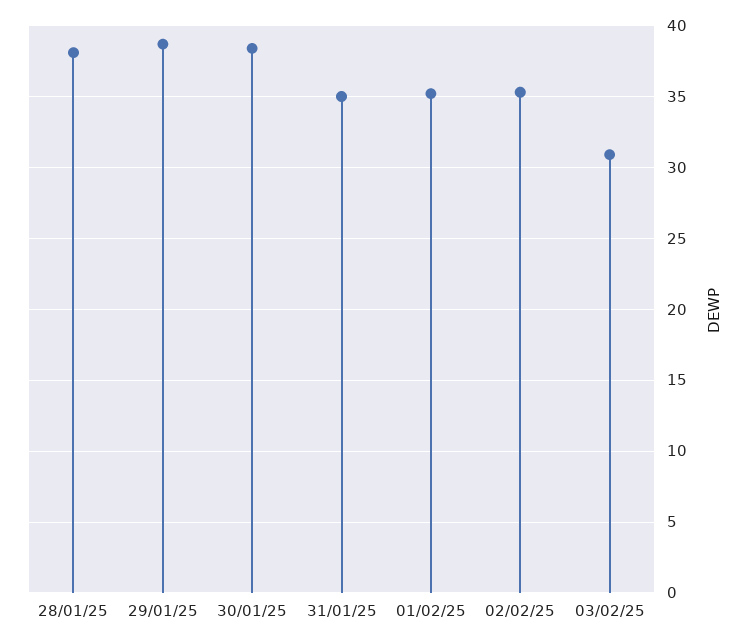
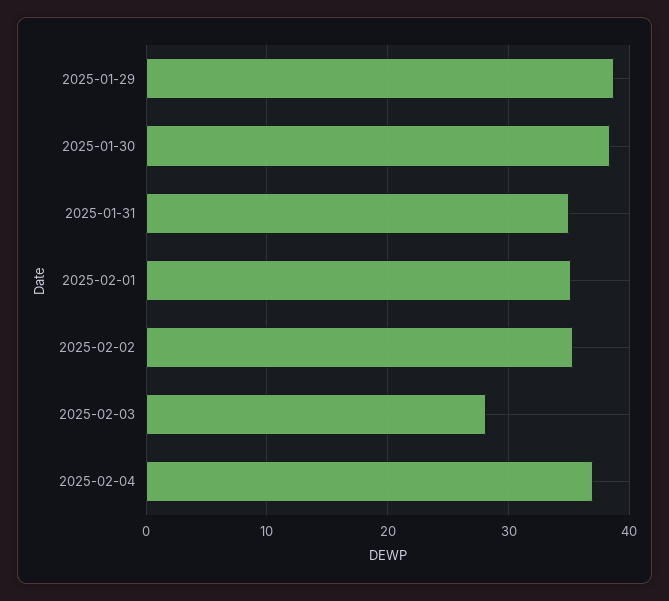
28/01/25: 38 -> none
03/02/25: 31 -> 28
2025-02-04: none -> 37

